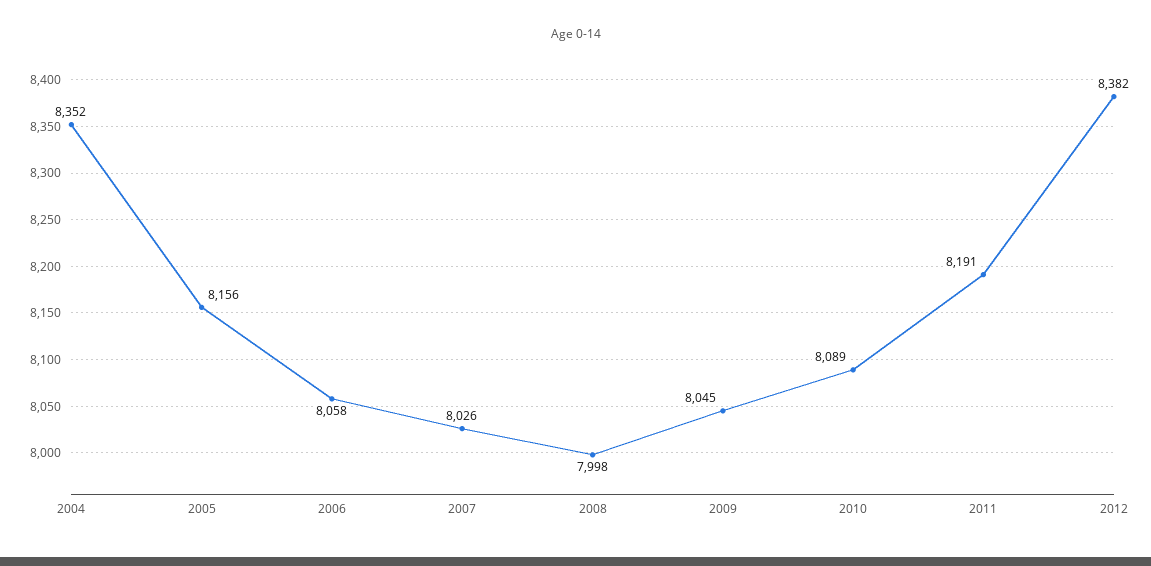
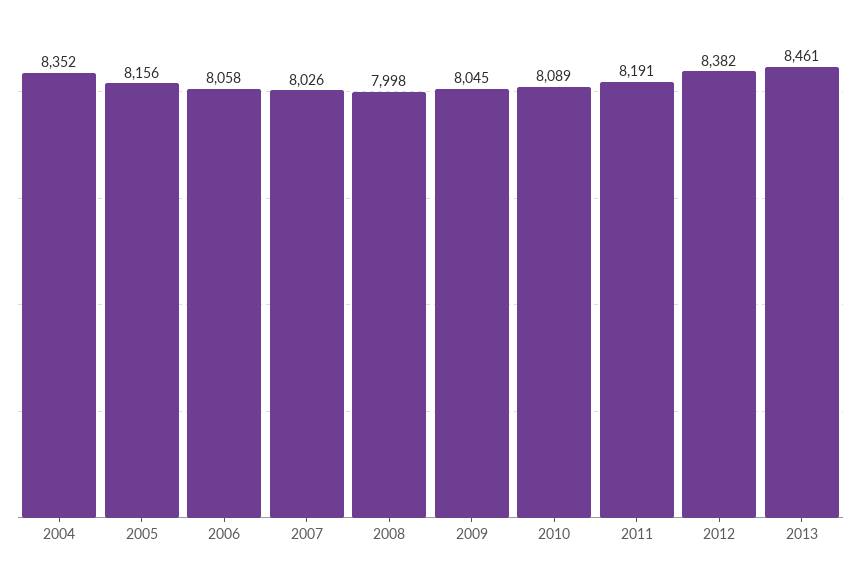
2013: none -> 8461

